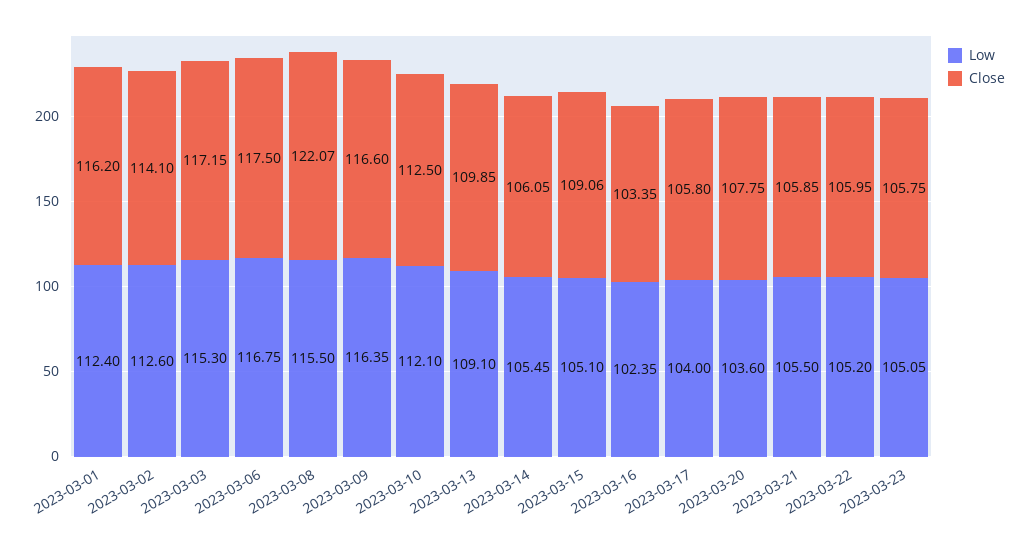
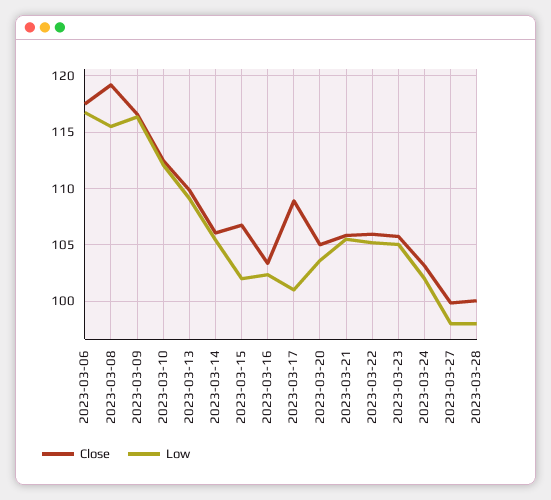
Low, 2023-03-01: 112.4 -> none
Close, 2023-03-01: 116.2 -> none
Low, 2023-03-02: 112.6 -> none
Close, 2023-03-02: 114.1 -> none
Low, 2023-03-03: 115.3 -> none
Close, 2023-03-03: 117.15 -> none
Close, 2023-03-08: 122.07 -> 119
Low, 2023-03-15: 105.1 -> 102
Close, 2023-03-15: 109.06 -> 107
Low, 2023-03-17: 104 -> 101
Close, 2023-03-17: 105.8 -> 109
Close, 2023-03-20: 107.75 -> 105
Close, 2023-03-24: none -> 103
Low, 2023-03-24: none -> 102
Close, 2023-03-27: none -> 100
Low, 2023-03-27: none -> 98
Close, 2023-03-28: none -> 100
Low, 2023-03-28: none -> 98

